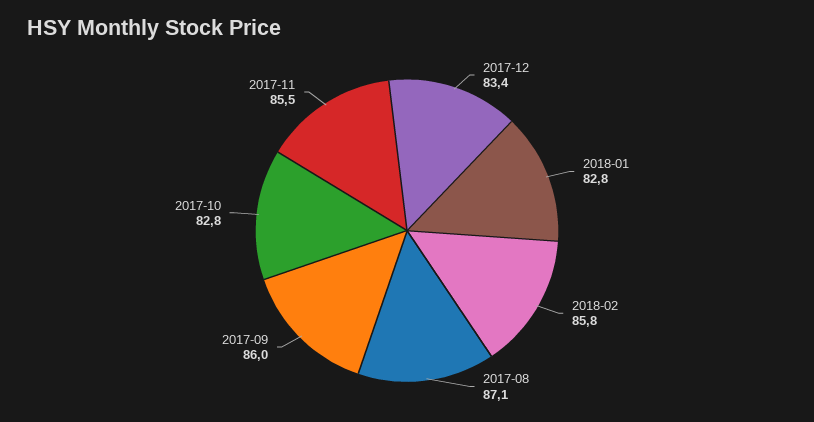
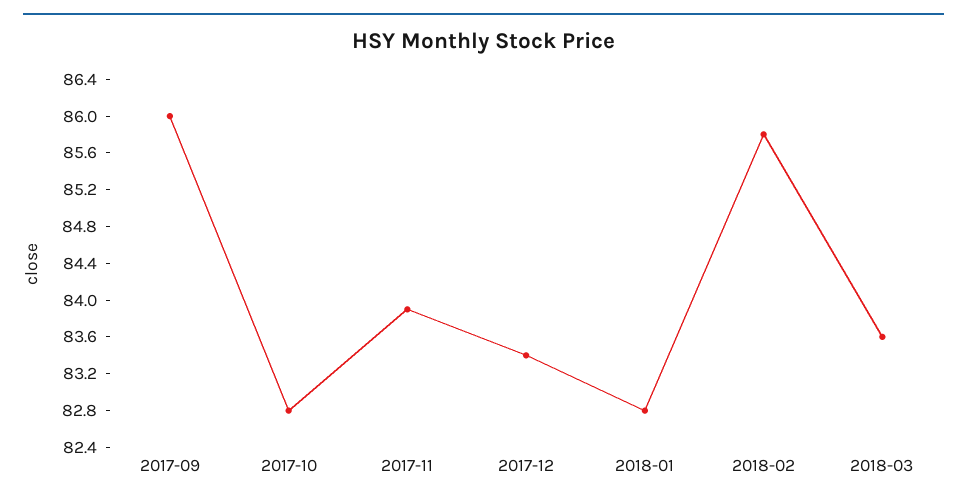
2017-08: 87.1 -> none
2017-11: 85.5 -> 83.9
2018-03: none -> 83.6

